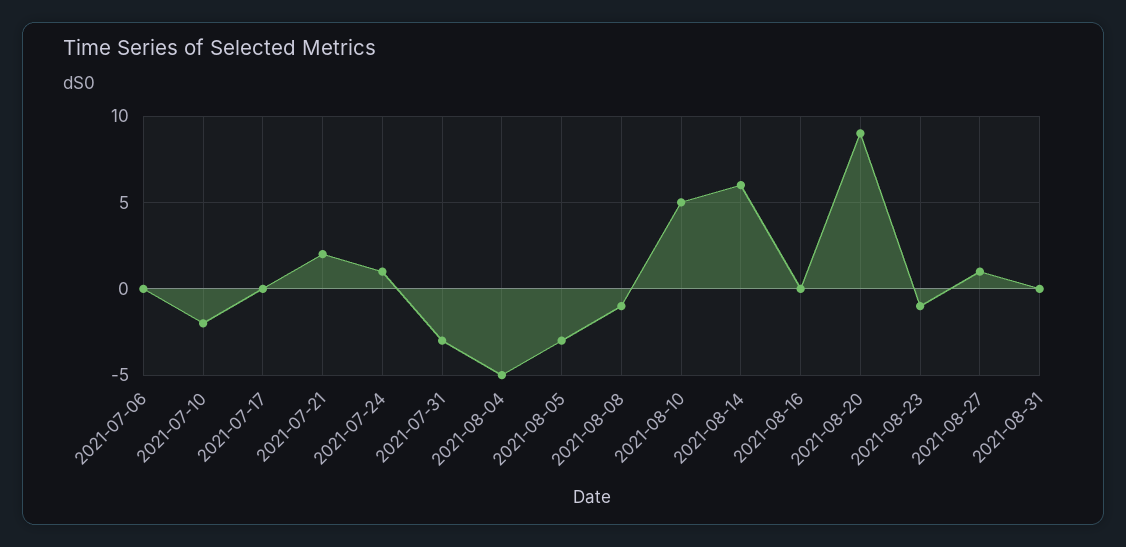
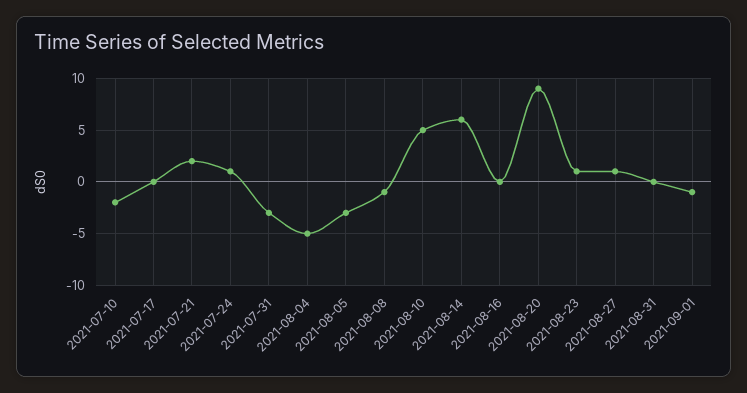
2021-07-06: 0 -> none
2021-08-23: -1 -> 1
2021-09-01: none -> -1

